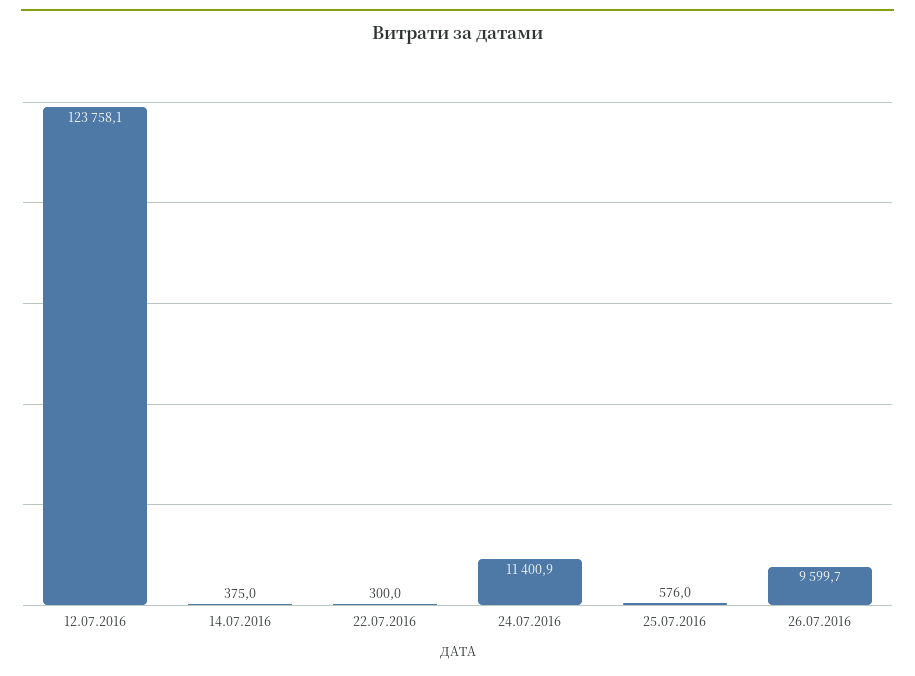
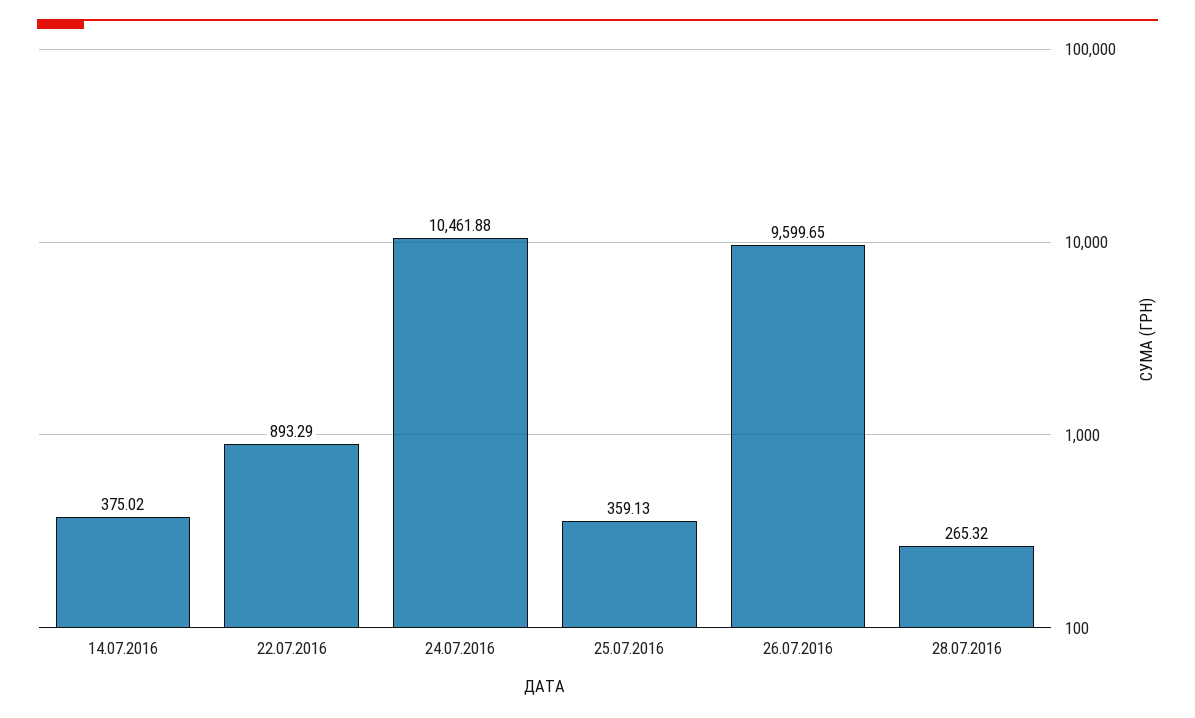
12.07.2016: 123758.1 -> none
22.07.2016: 300 -> 893.29
24.07.2016: 11400.9 -> 10461.88
25.07.2016: 576 -> 359.13
28.07.2016: none -> 265.32

